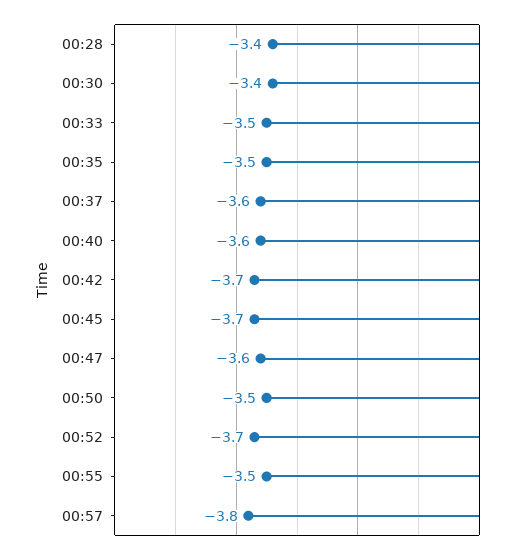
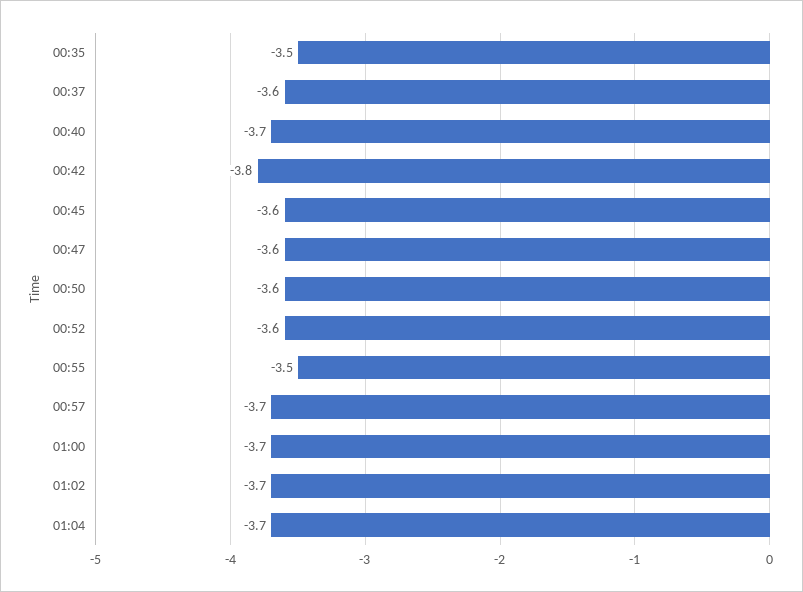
00:28: -3.4 -> none
00:30: -3.4 -> none
00:33: -3.5 -> none
00:40: -3.6 -> -3.7
00:42: -3.7 -> -3.8
00:45: -3.7 -> -3.6
00:50: -3.5 -> -3.6
00:52: -3.7 -> -3.6
00:57: -3.8 -> -3.7
01:00: none -> -3.7
01:02: none -> -3.7
01:04: none -> -3.7

